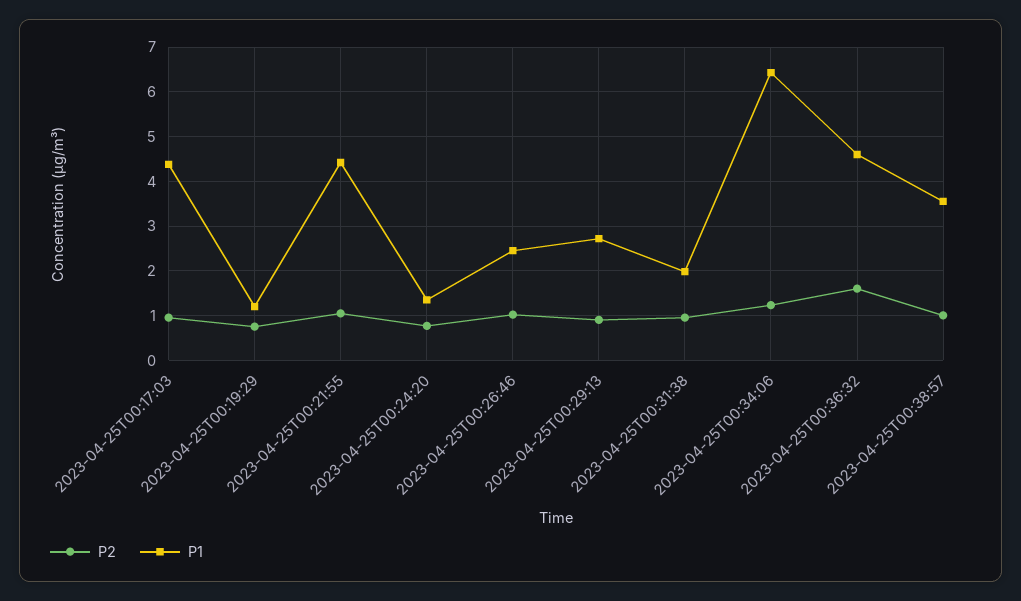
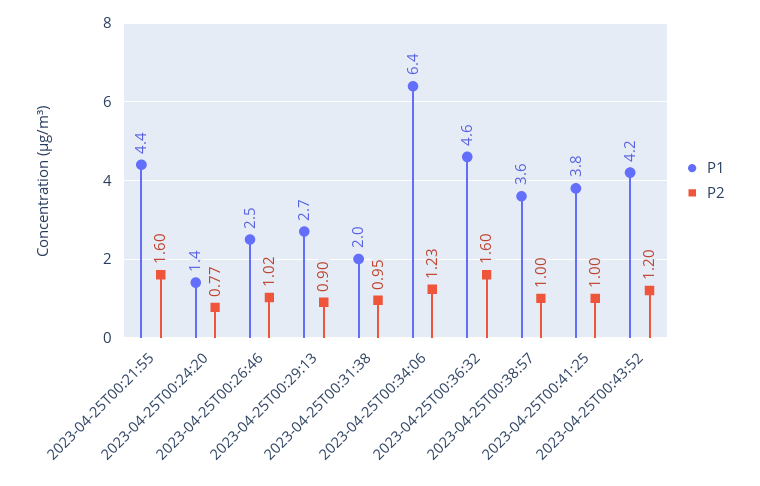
P2, 2023-04-25T00:17:03: 1 -> none
P1, 2023-04-25T00:17:03: 4.4 -> none
P2, 2023-04-25T00:19:29: 0.8 -> none
P1, 2023-04-25T00:19:29: 1.2 -> none
P2, 2023-04-25T00:21:55: 1 -> 1.6
P1, 2023-04-25T00:41:25: none -> 3.8
P2, 2023-04-25T00:41:25: none -> 1
P1, 2023-04-25T00:43:52: none -> 4.2
P2, 2023-04-25T00:43:52: none -> 1.2

